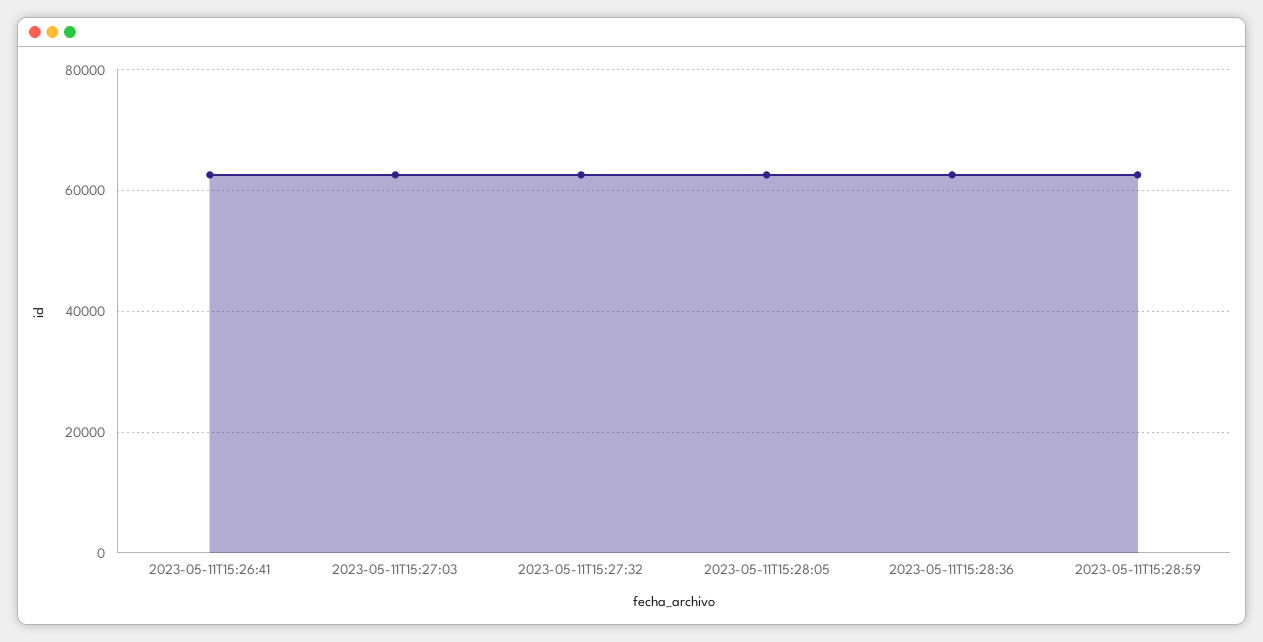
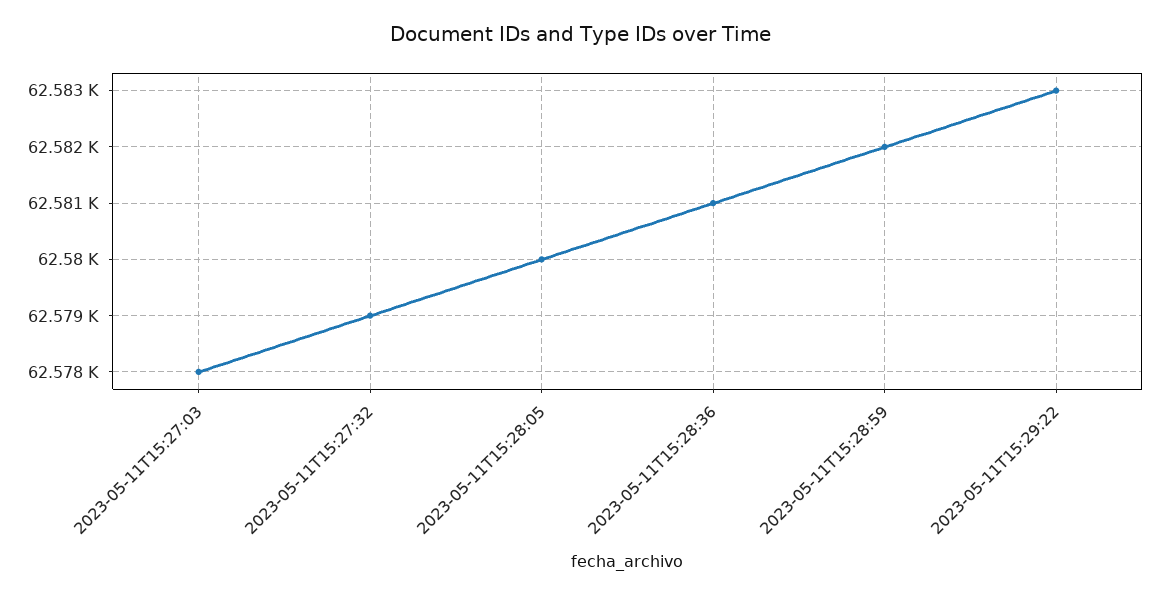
2023-05-11T15:26:41: 62000 -> none
2023-05-11T15:29:22: none -> 62583

